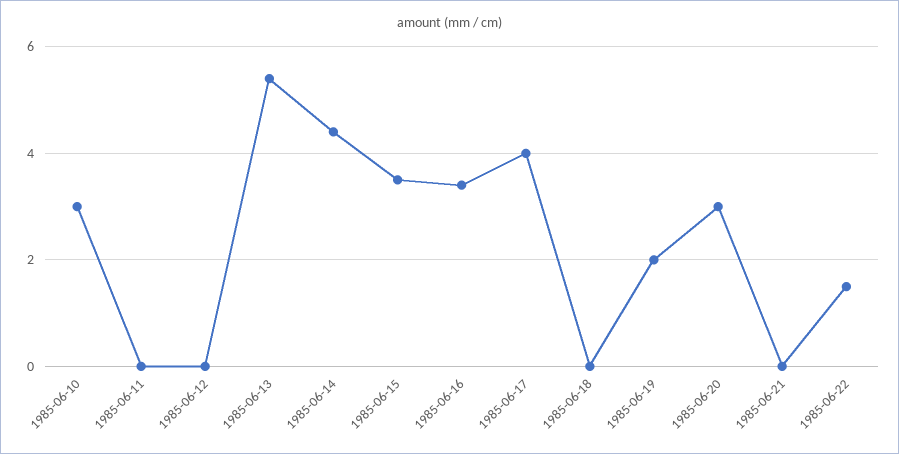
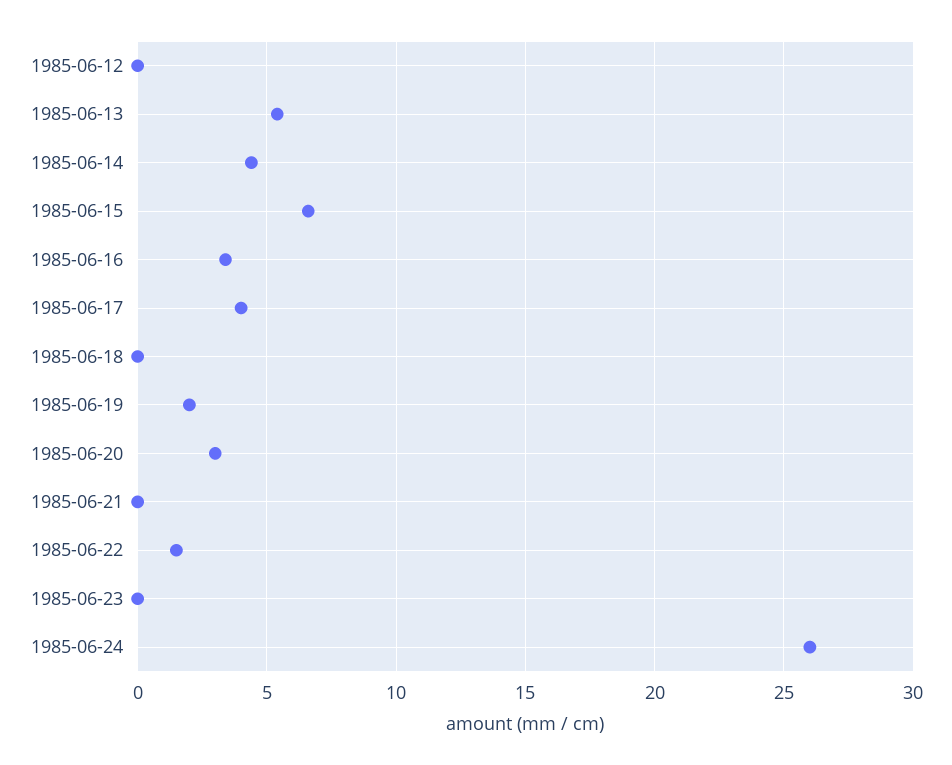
1985-06-10: 3 -> none
1985-06-11: 0 -> none
1985-06-15: 3.5 -> 6.5
1985-06-23: none -> 0
1985-06-24: none -> 26

